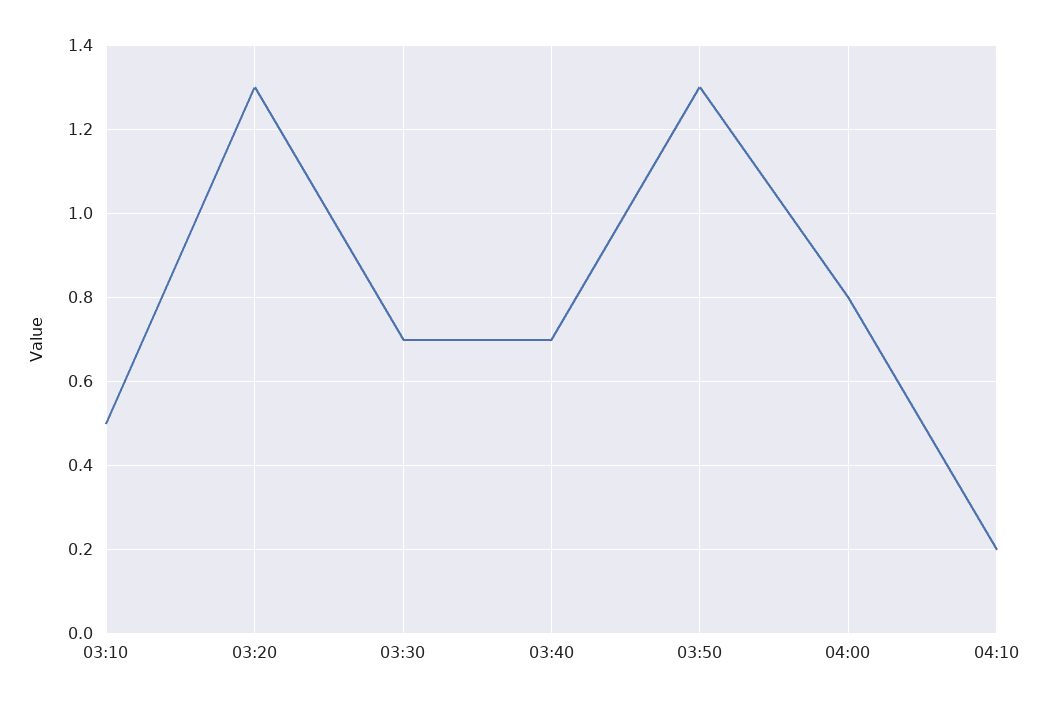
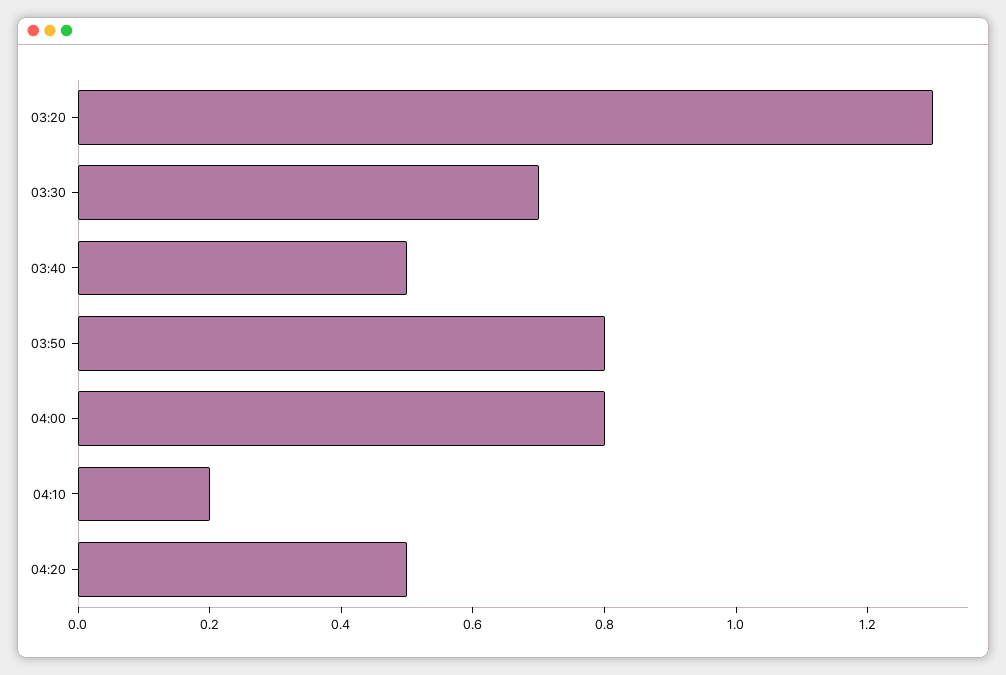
03:10: 0.5 -> none
03:40: 0.7 -> 0.5
03:50: 1.3 -> 0.8
04:20: none -> 0.5

